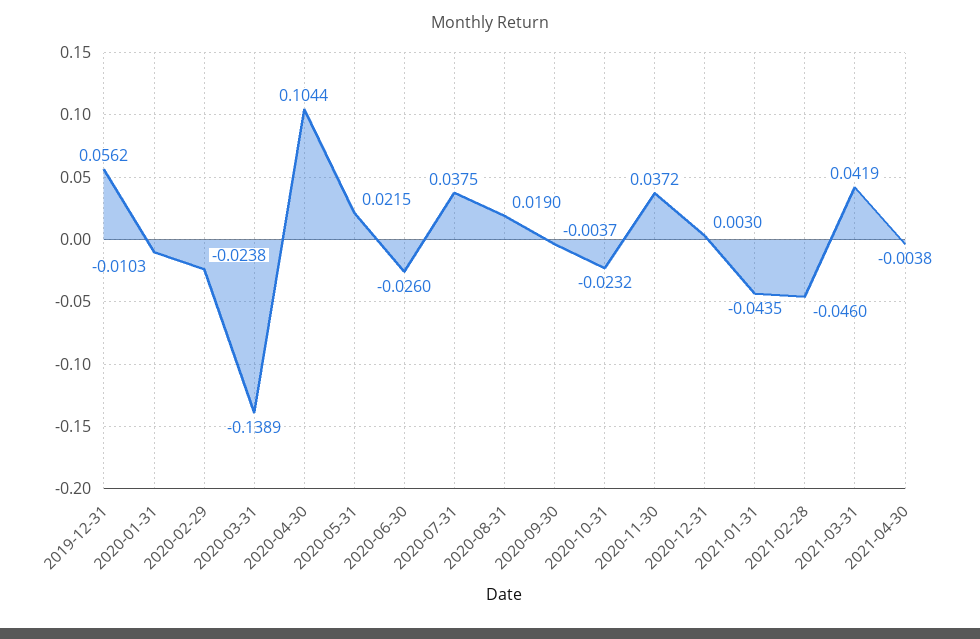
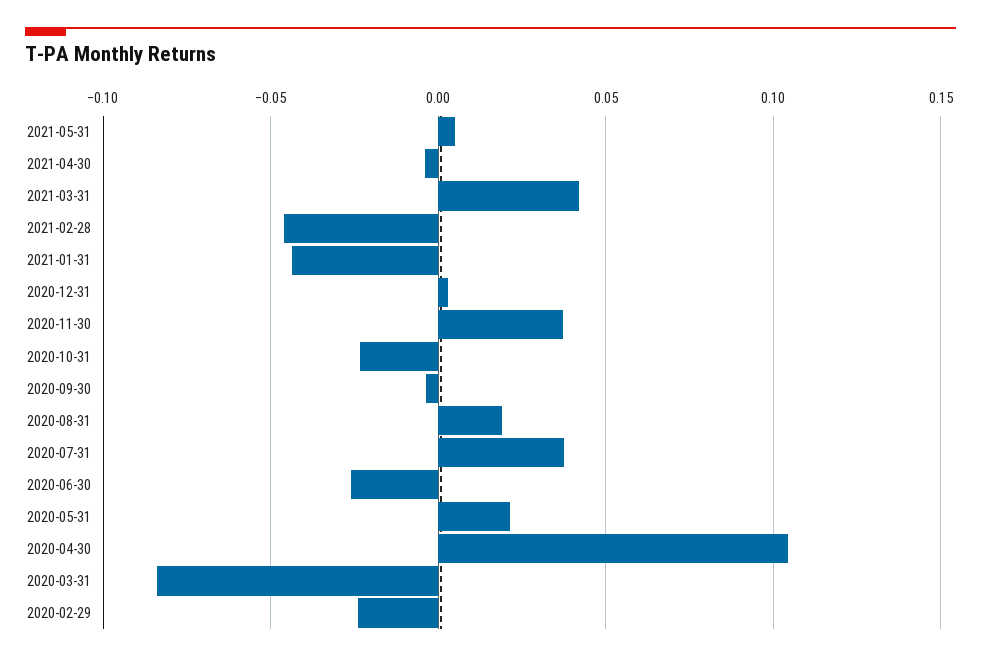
2019-12-31: 0.0562 -> none
2020-01-31: -0.0103 -> none
2020-03-31: -0.1389 -> -0.085
2021-05-31: none -> 0.005

